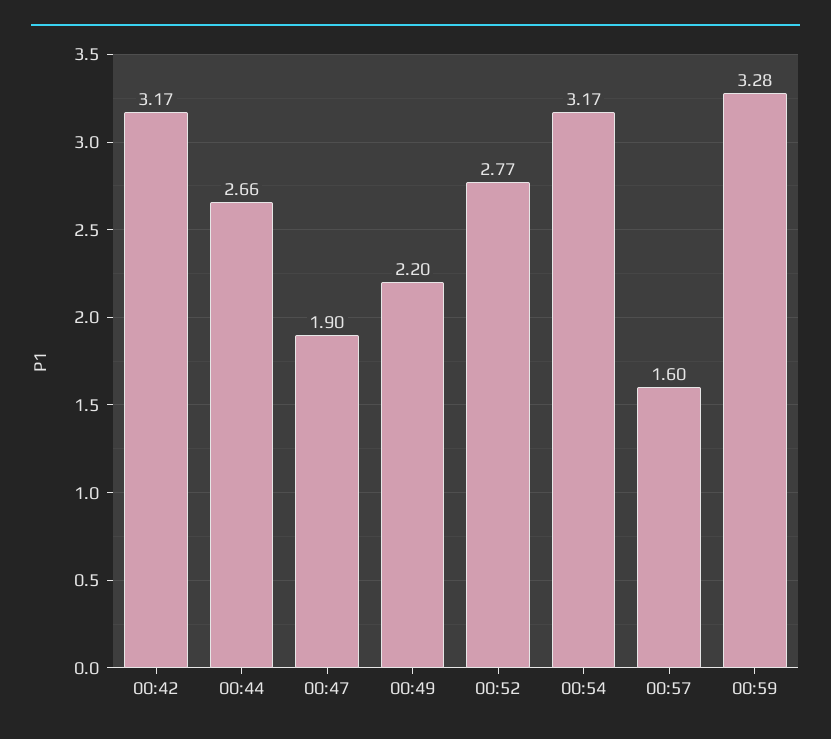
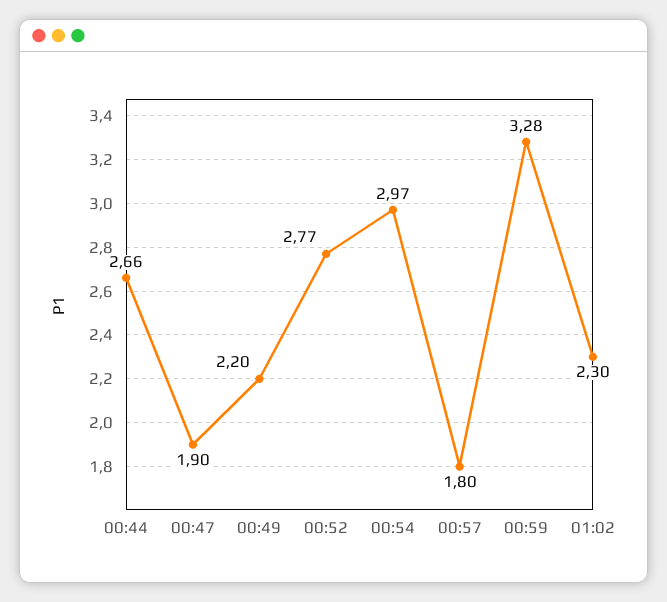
00:42: 3.17 -> none
00:54: 3.17 -> 2.97
00:57: 1.6 -> 1.8
01:02: none -> 2.3

